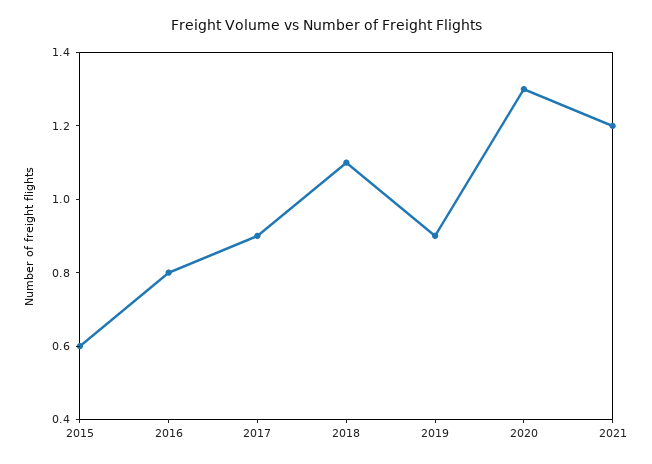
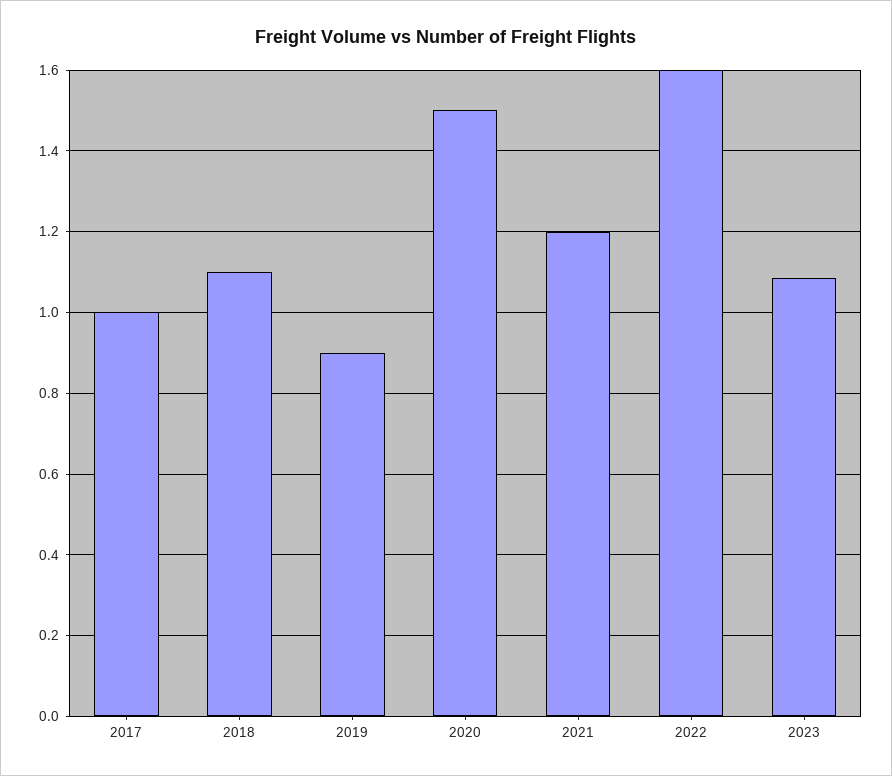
2015: 0.6 -> none
2016: 0.8 -> none
2017: 0.9 -> 1
2020: 1.3 -> 1.5
2022: none -> 1.6
2023: none -> 1.08

